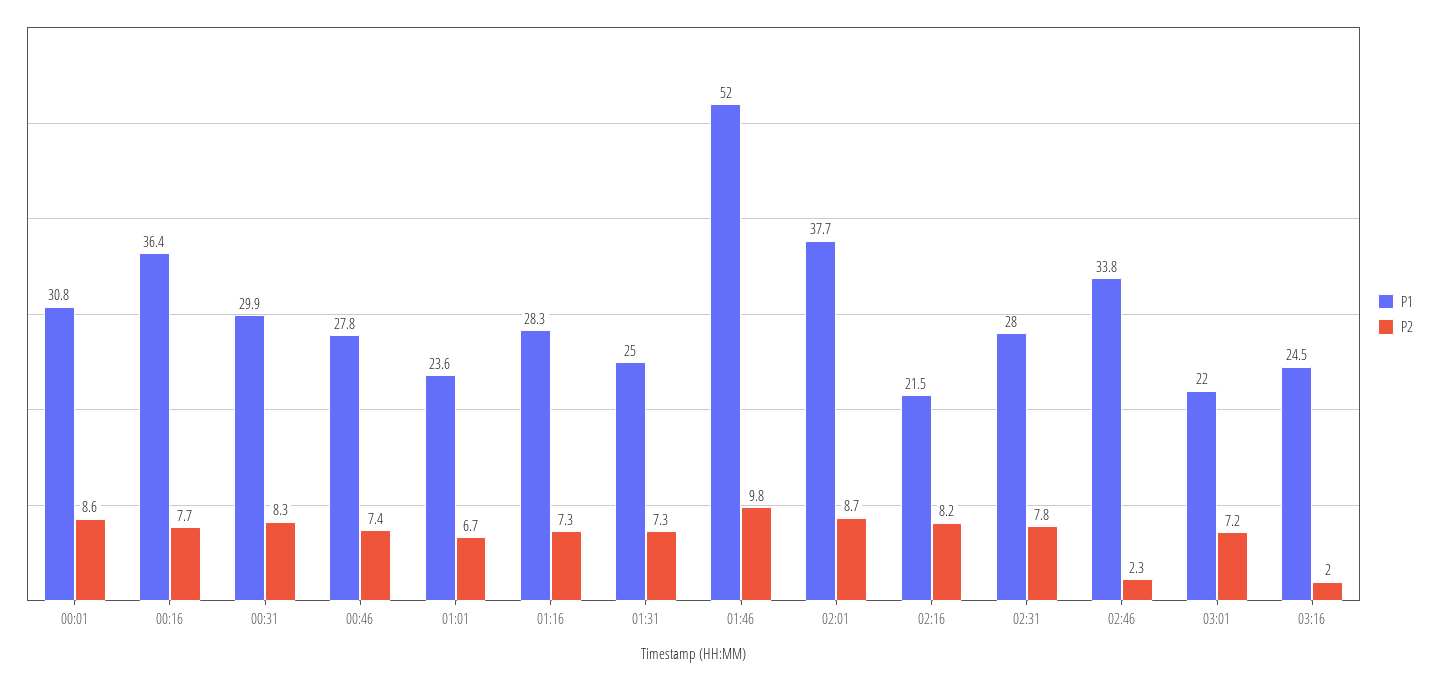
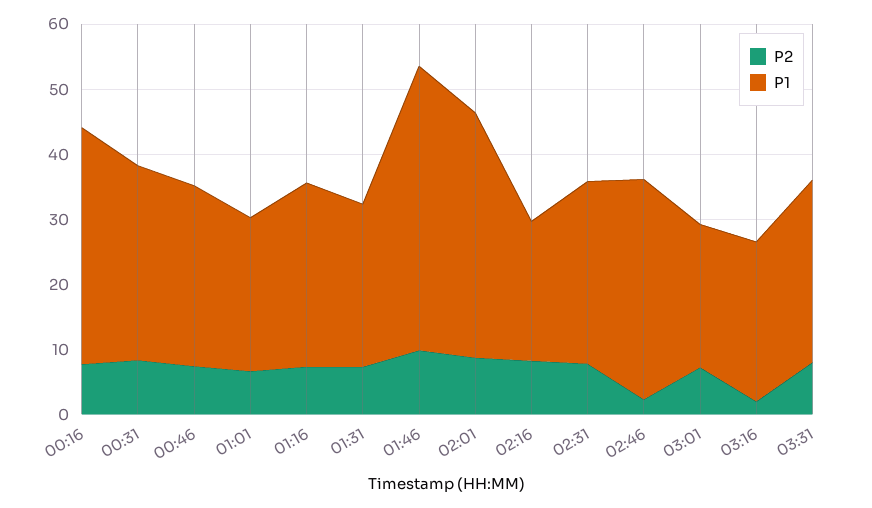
P1, 00:01: 30.8 -> none
P2, 00:01: 8.6 -> none
P1, 01:46: 52 -> 44
P2, 03:31: none -> 8
P1, 03:31: none -> 28

